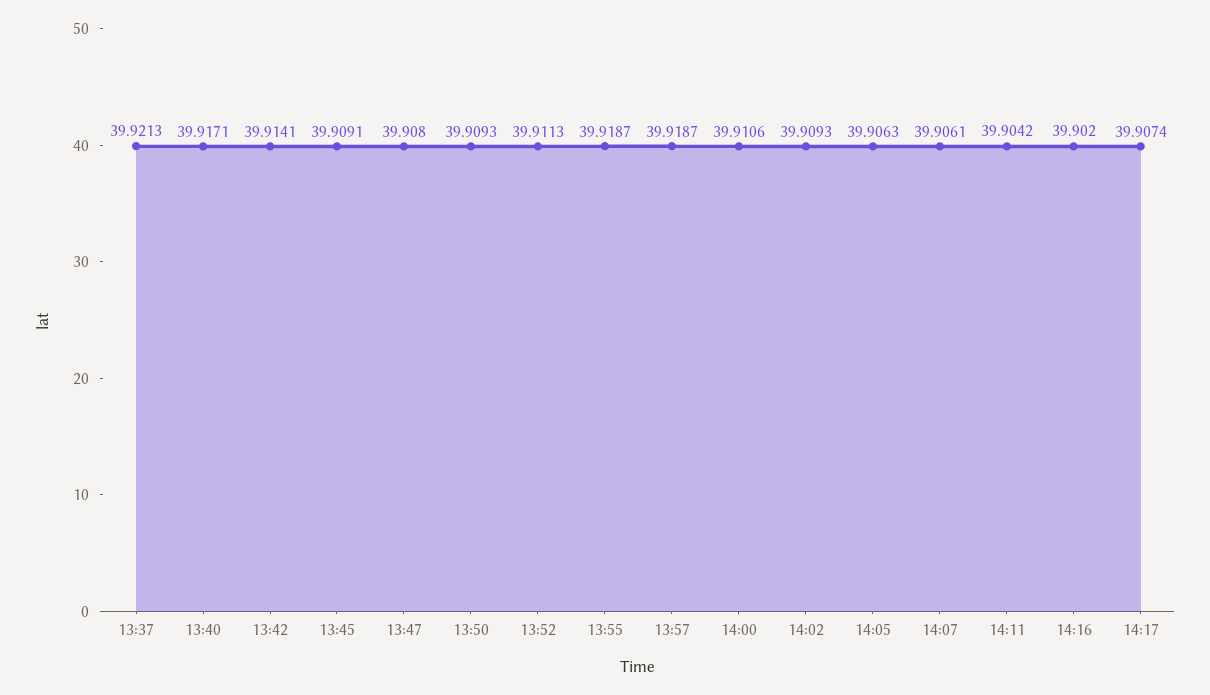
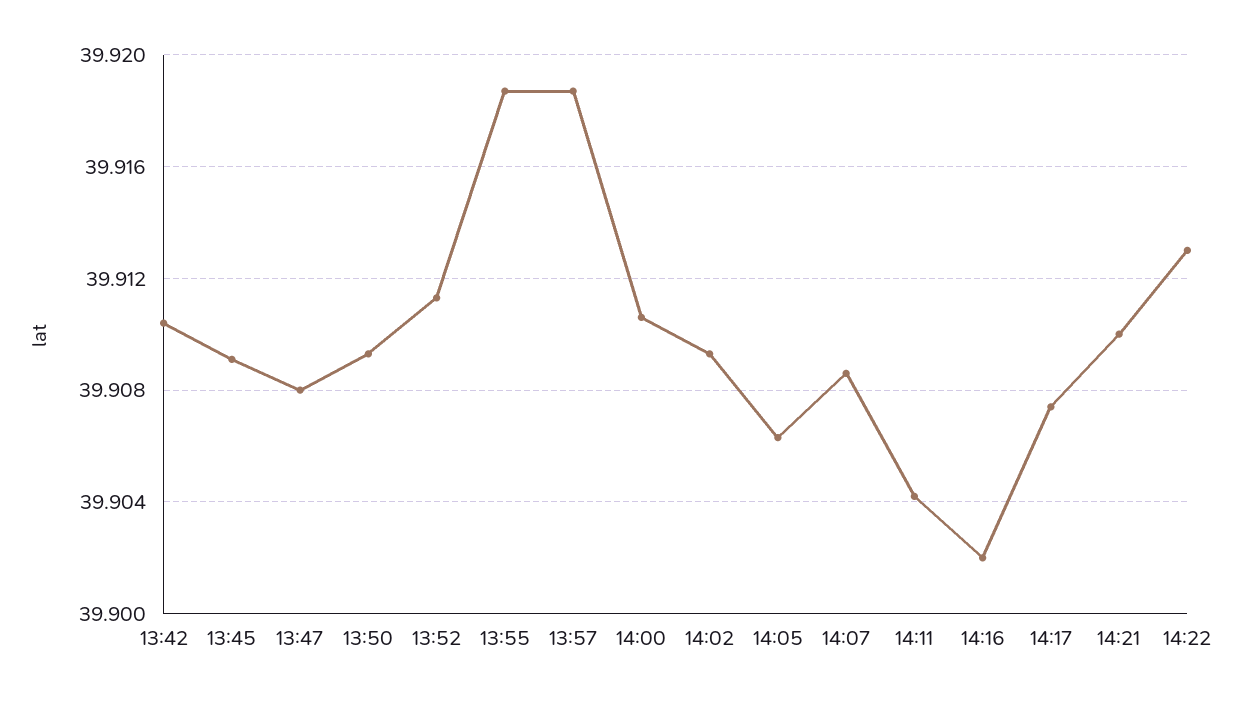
13:37: 39.9213 -> none
13:40: 39.9171 -> none
13:42: 39.9141 -> 39.9105
14:07: 39.9061 -> 39.9085
14:21: none -> 39.91
14:22: none -> 39.913

